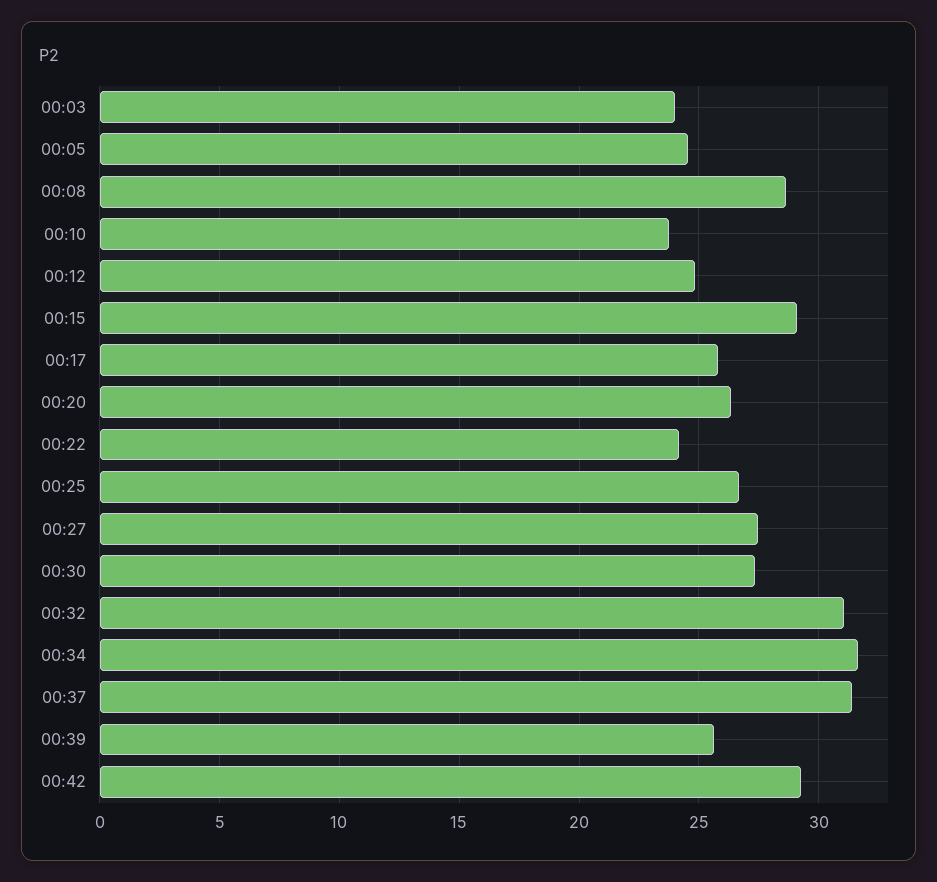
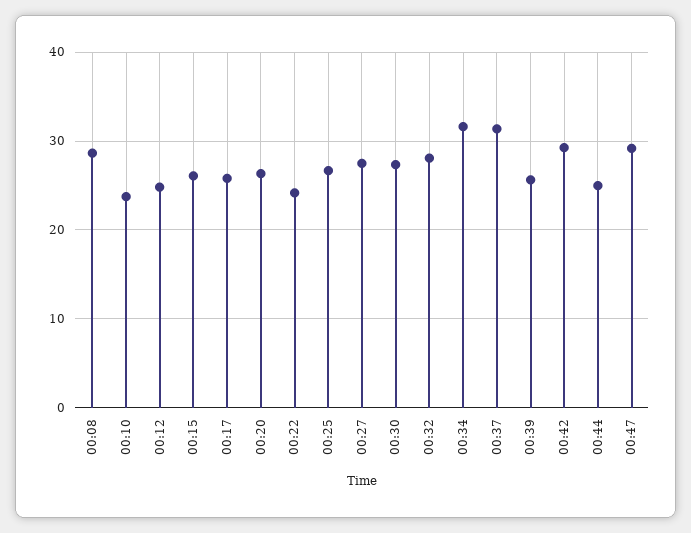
00:03: 24 -> none
00:05: 24.5 -> none
00:15: 29 -> 26
00:32: 31 -> 28
00:44: none -> 25
00:47: none -> 29

